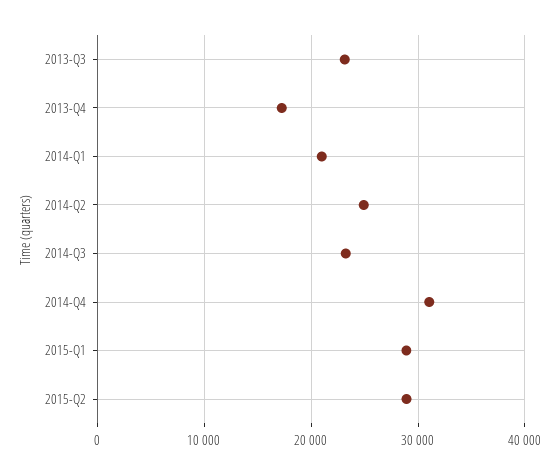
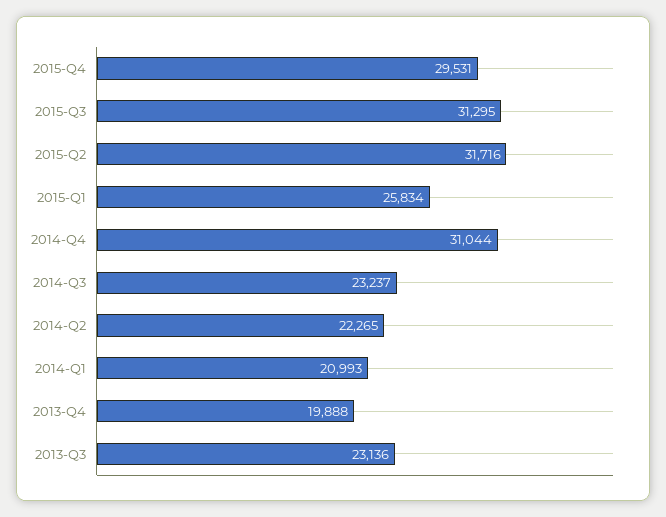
2013-Q4: 17000 -> 19888
2014-Q2: 25000 -> 22265
2015-Q1: 29000 -> 25834
2015-Q2: 29000 -> 31716
2015-Q4: none -> 29531
2015-Q3: none -> 31295

